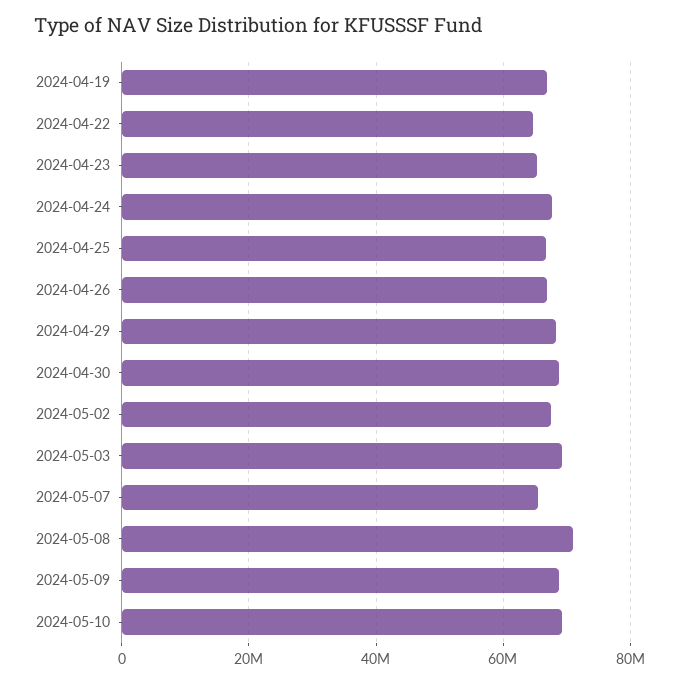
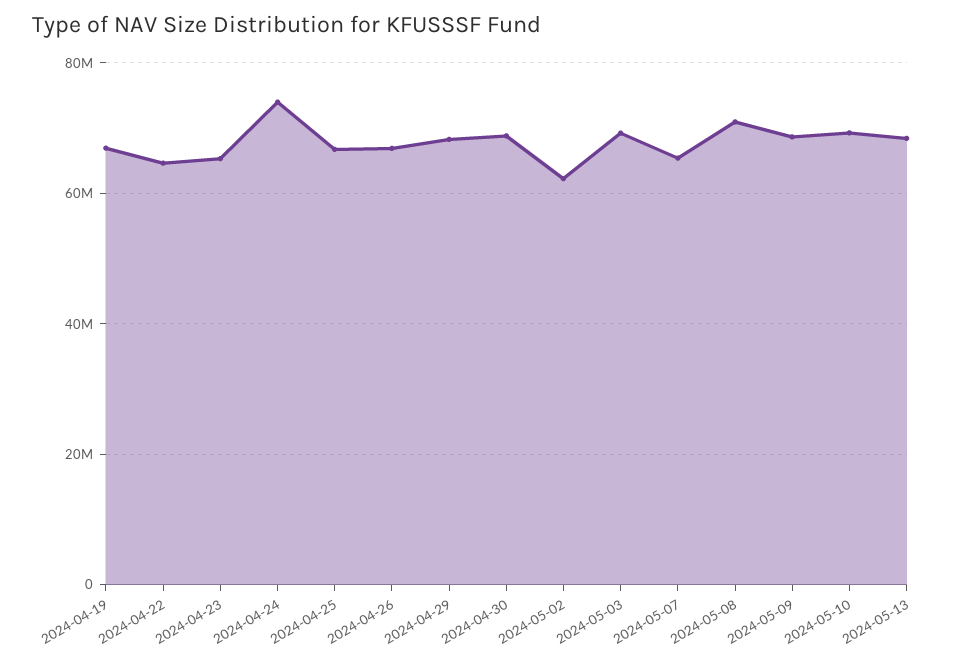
2024-04-24: 68000000 -> 74000000
2024-05-02: 68000000 -> 62000000
2024-05-13: none -> 68000000

